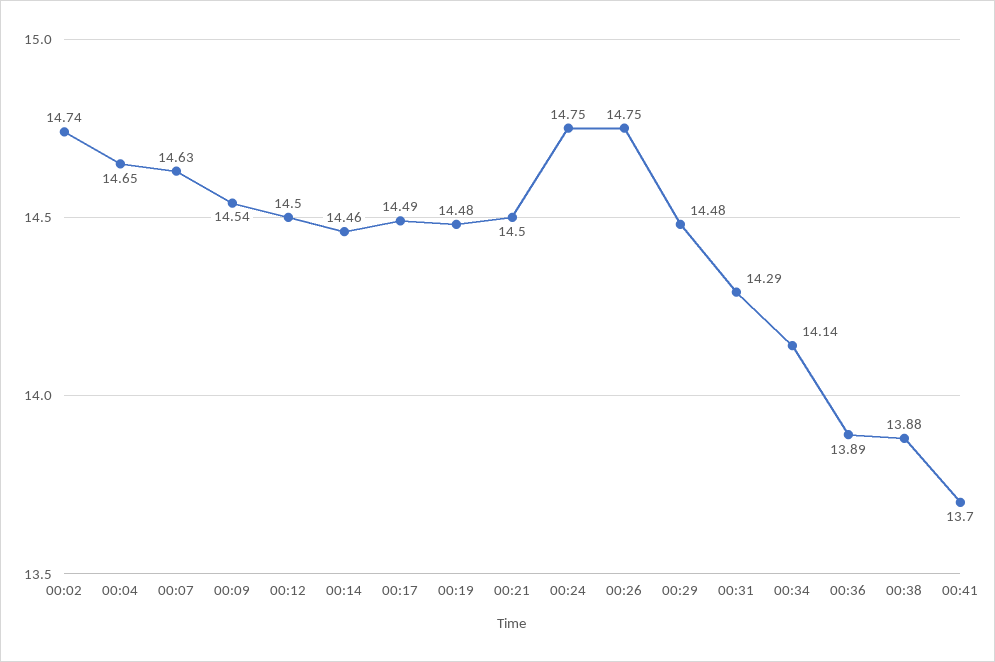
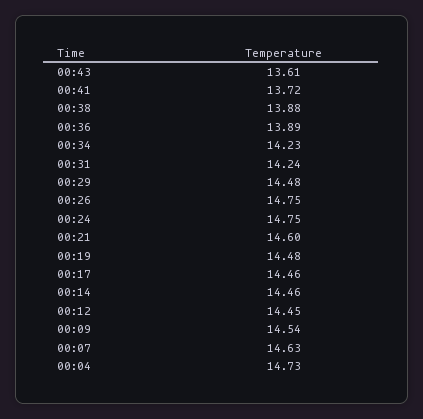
00:02: 14.74 -> none
00:04: 14.65 -> 14.73
00:12: 14.5 -> 14.45
00:17: 14.49 -> 14.46
00:21: 14.5 -> 14.6
00:31: 14.29 -> 14.24
00:34: 14.14 -> 14.23
00:41: 13.7 -> 13.72
00:43: none -> 13.61

